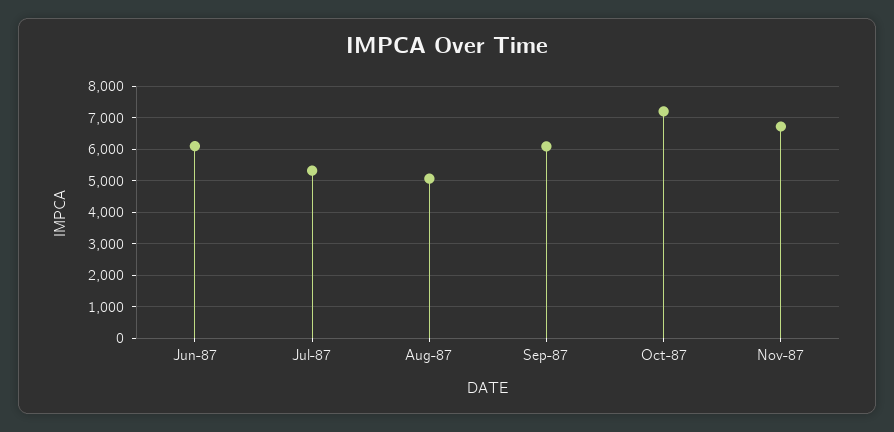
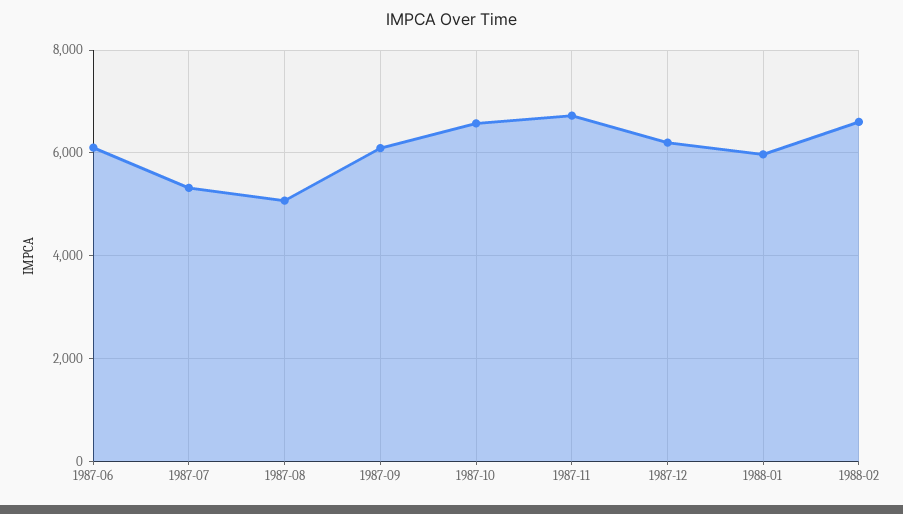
Oct-87: 7200 -> 6600
1987-12: none -> 6200
1988-01: none -> 6000
1988-02: none -> 6600

